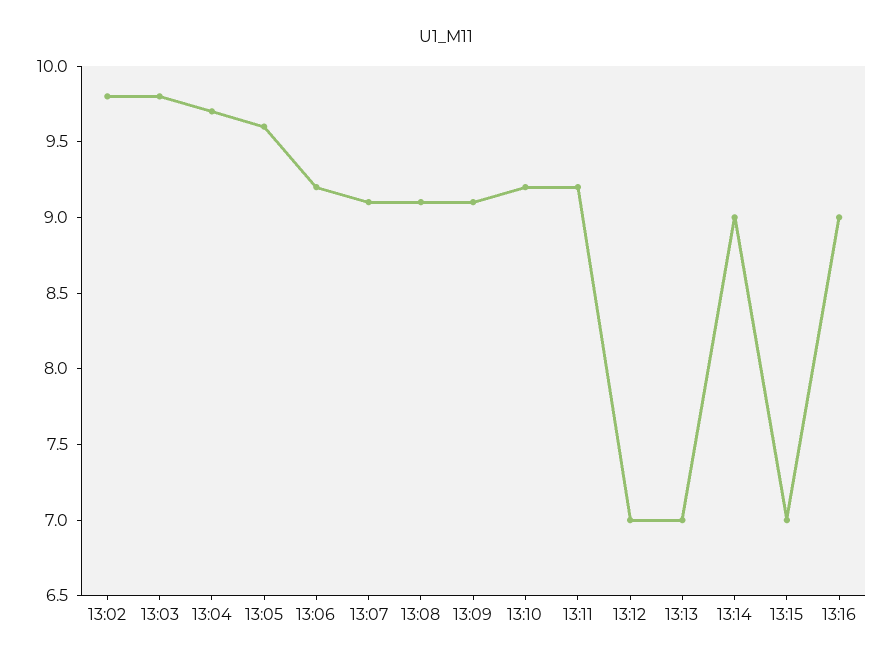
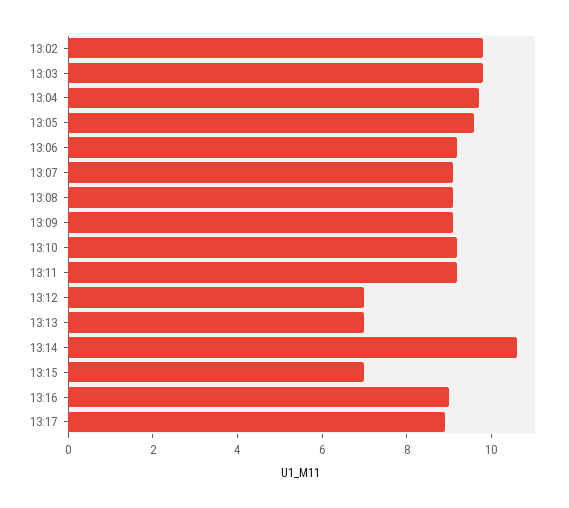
13:14: 9 -> 10.5
13:17: none -> 9

